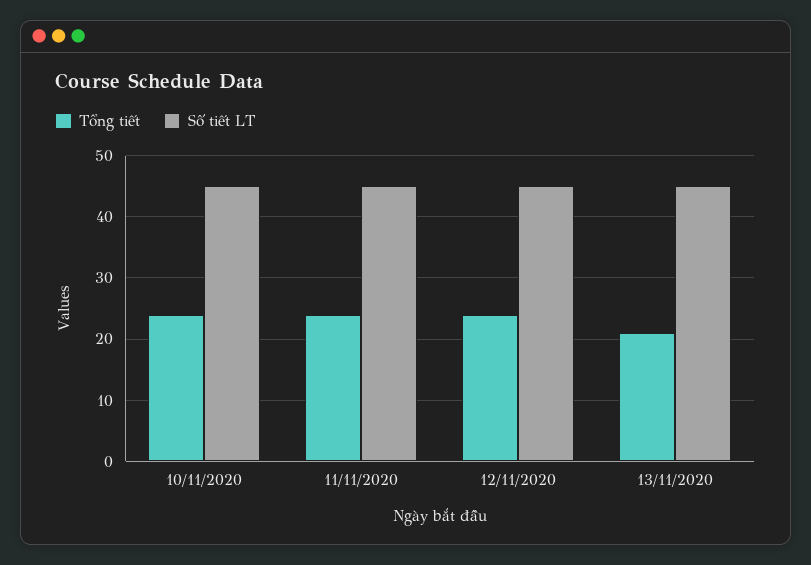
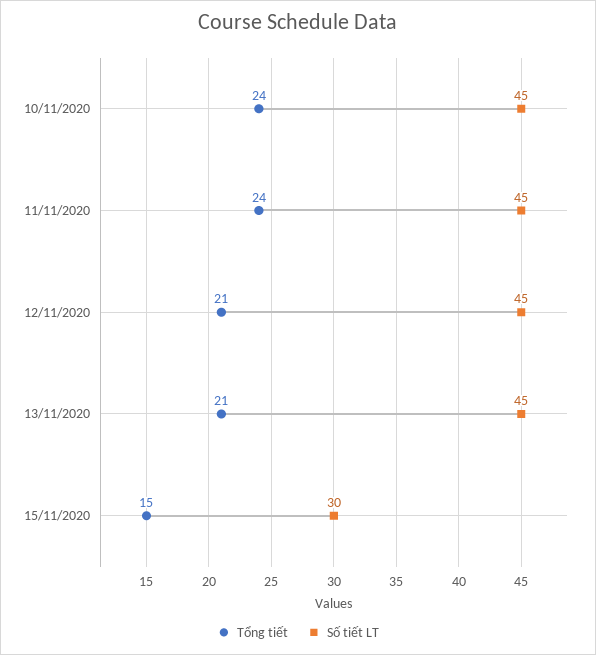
Tổng tiết, 12/11/2020: 24 -> 21
Tổng tiết, 15/11/2020: none -> 15
Số tiết LT, 15/11/2020: none -> 30

